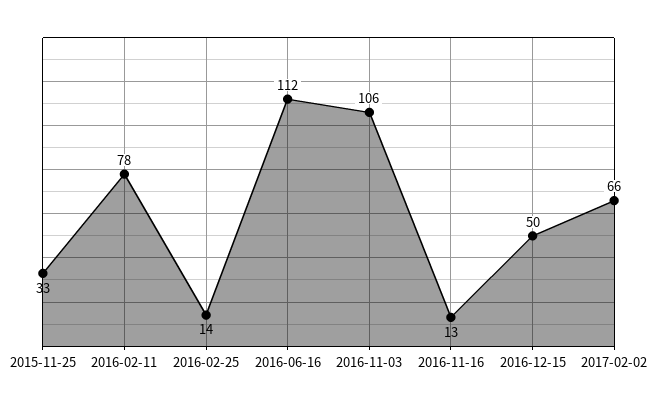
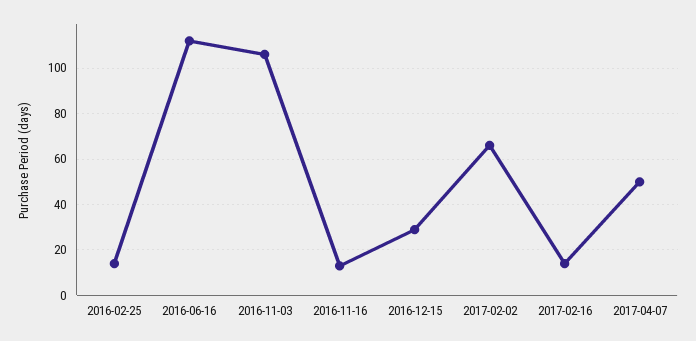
2015-11-25: 33 -> none
2016-02-11: 78 -> none
2016-12-15: 50 -> 30
2017-02-16: none -> 15
2017-04-07: none -> 50

